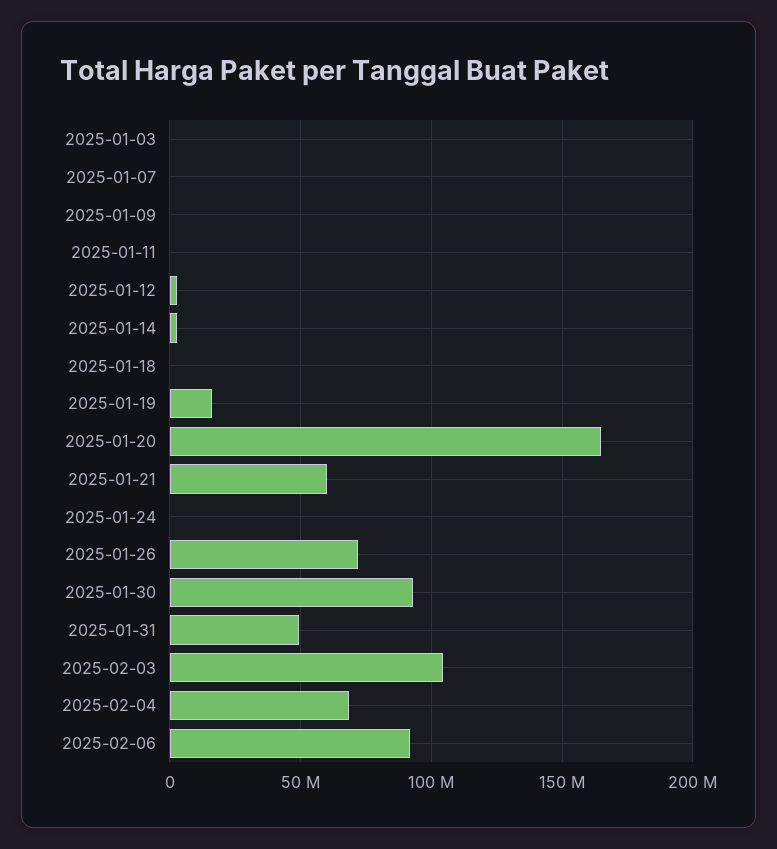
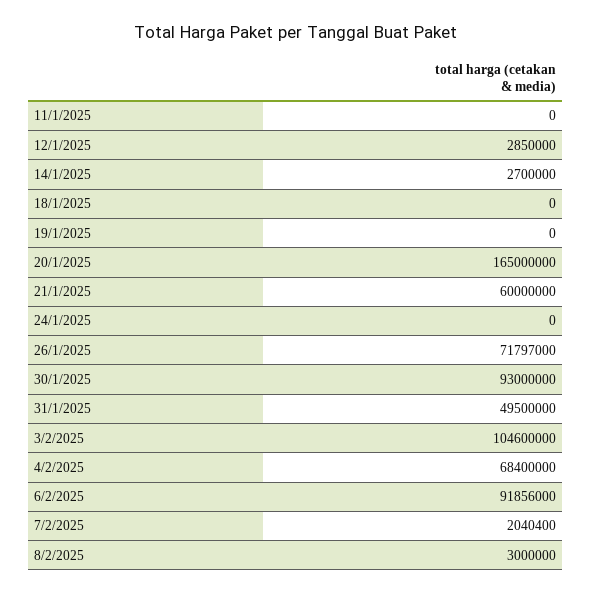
2025-01-03: 0 -> none
2025-01-07: 0 -> none
2025-01-09: 0 -> none
2025-01-19: 15000000 -> 0
7/2/2025: none -> 2040400
8/2/2025: none -> 3000000

